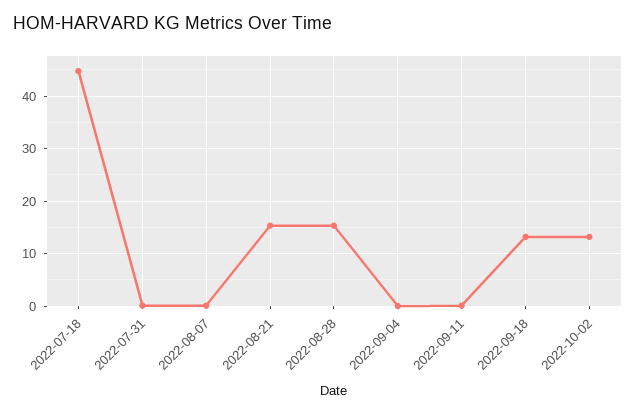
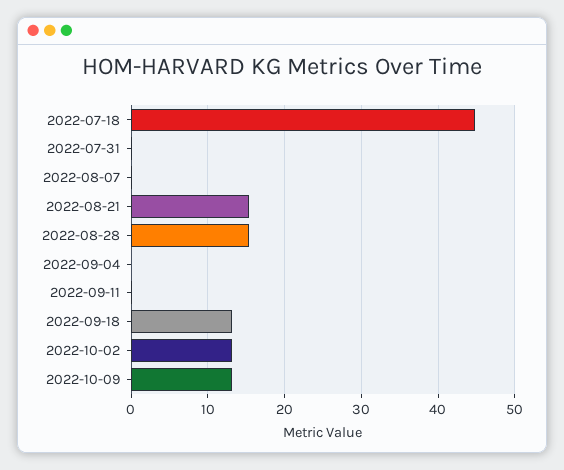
2022-10-09: none -> 13

